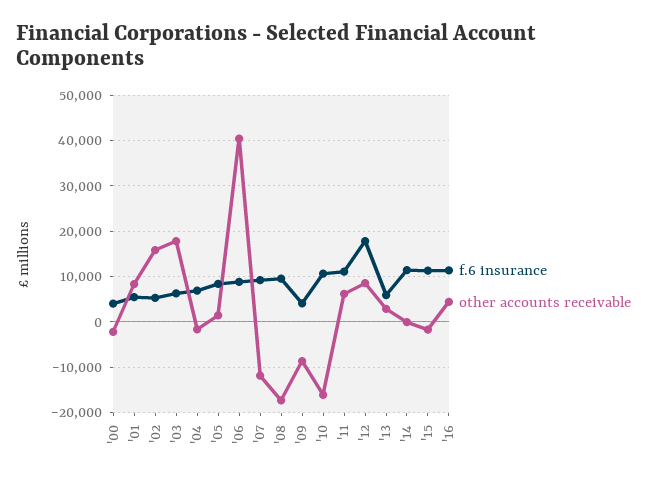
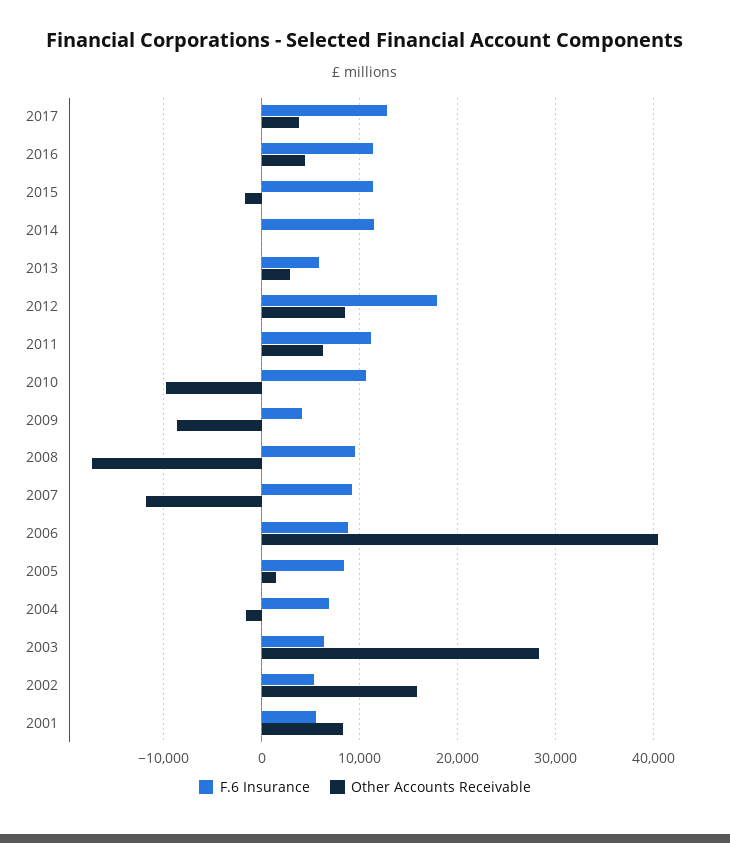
f.6 insurance, '00: 4000 -> none
other accounts receivable, '00: -2000 -> none
other accounts receivable, '03: 18000 -> 28000
other accounts receivable, '10: -16000 -> -10000
f.6 insurance, 2017: none -> 13000
other accounts receivable, 2017: none -> 4000

